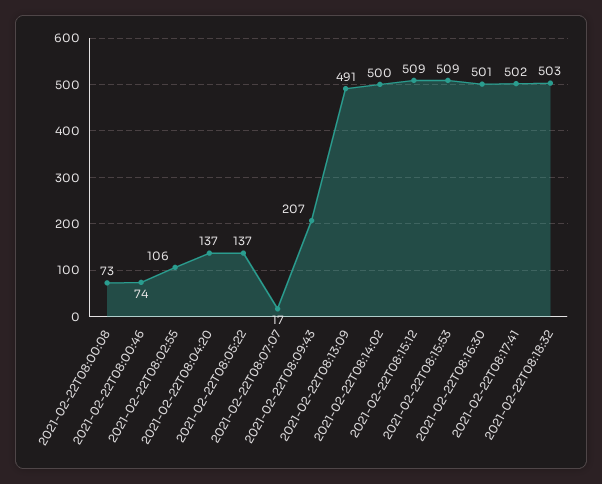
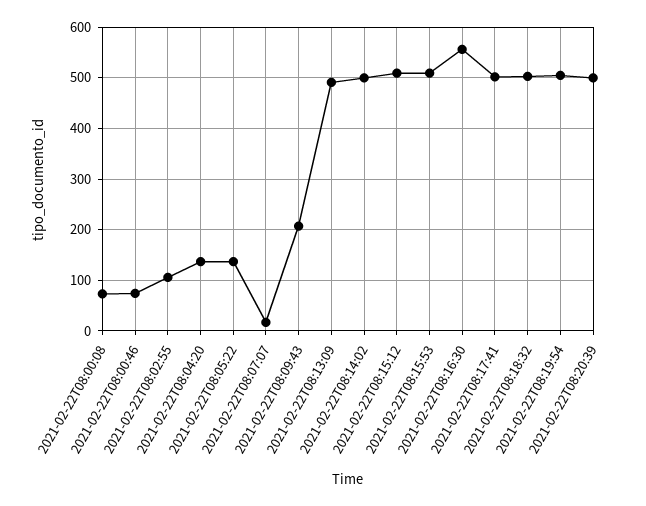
2021-02-22T08:16:30: 501 -> 560
2021-02-22T08:19:54: none -> 500
2021-02-22T08:20:39: none -> 500

